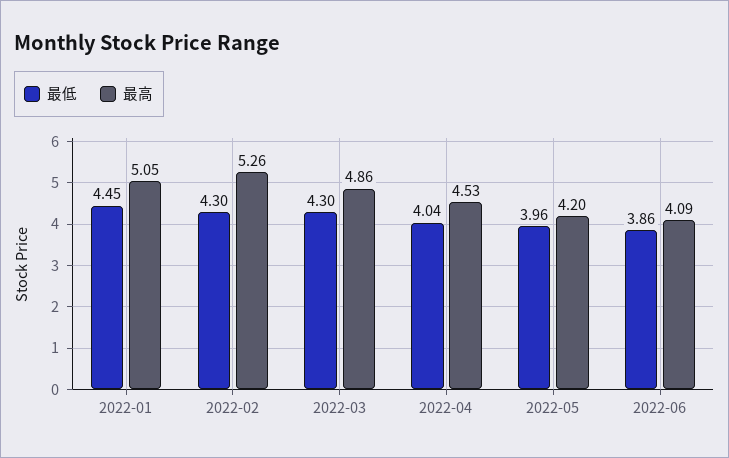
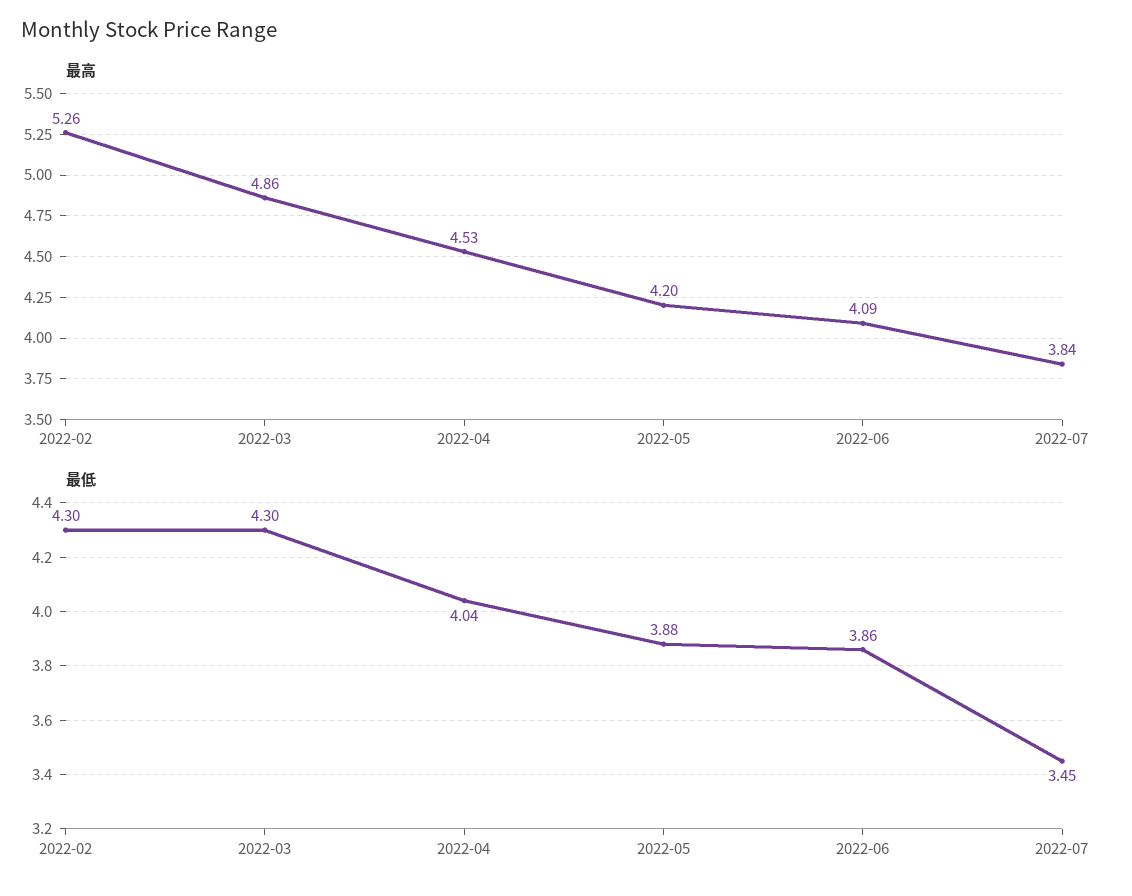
最低, 2022-01: 4.45 -> none
最高, 2022-01: 5.05 -> none
最低, 2022-05: 3.96 -> 3.88
最高, 2022-07: none -> 3.84
最低, 2022-07: none -> 3.45

